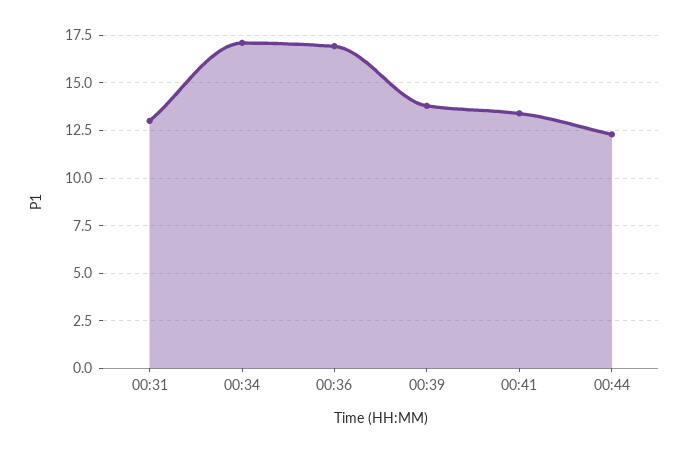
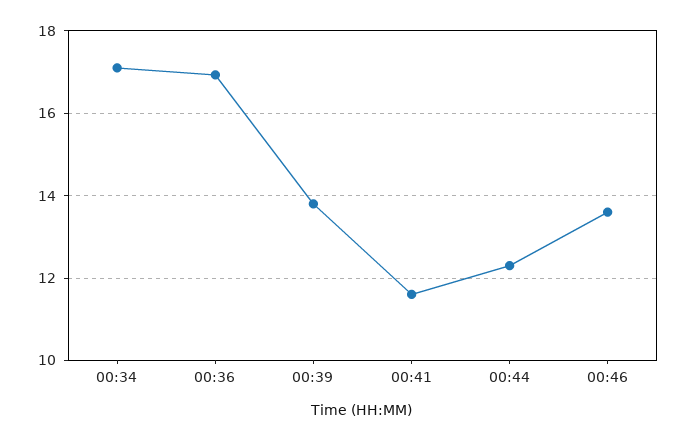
00:31: 13 -> none
00:41: 13.5 -> 11.6
00:46: none -> 13.6

